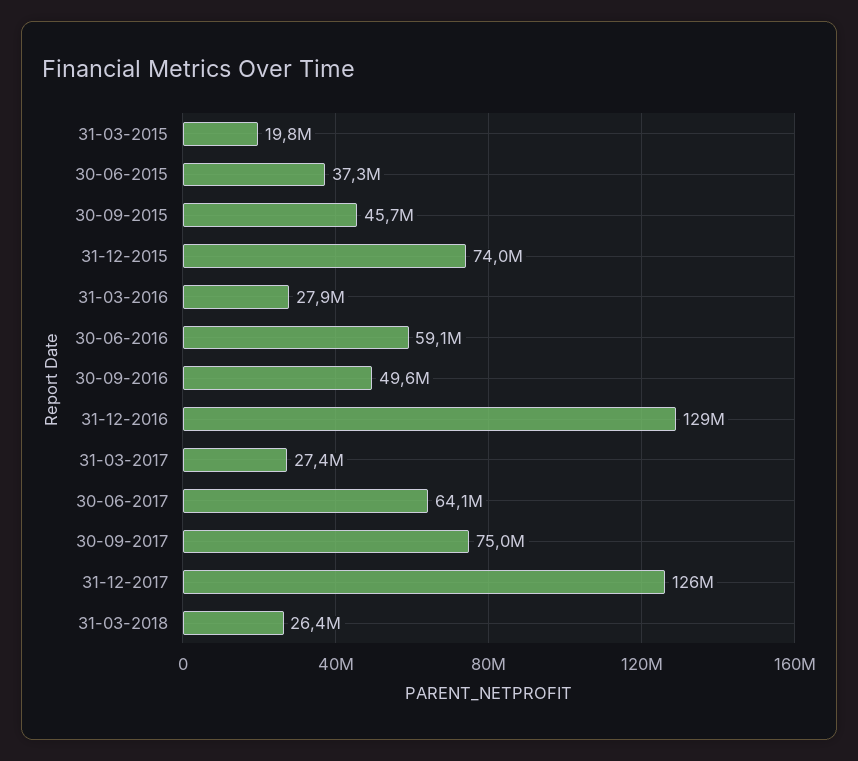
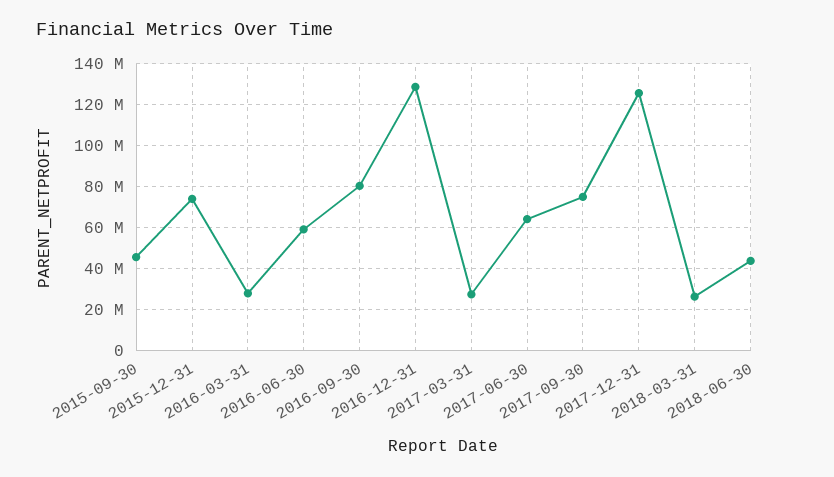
31-03-2015: 19800000 -> none
30-06-2015: 37300000 -> none
30-09-2016: 49600000 -> 80000000
2018-06-30: none -> 45000000

